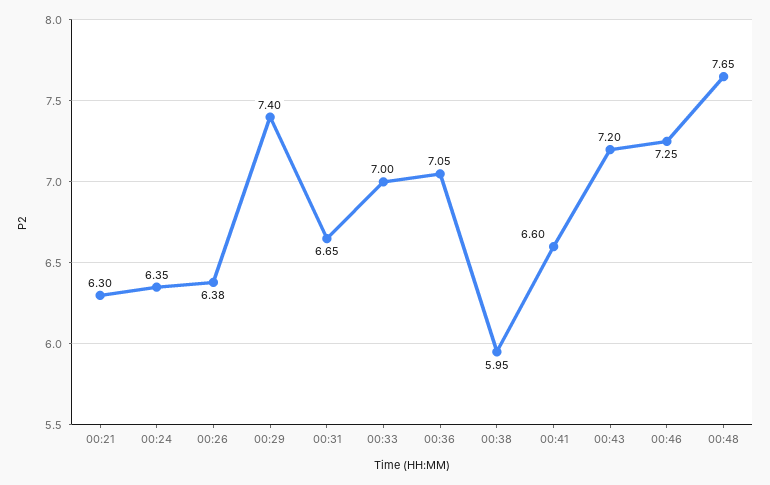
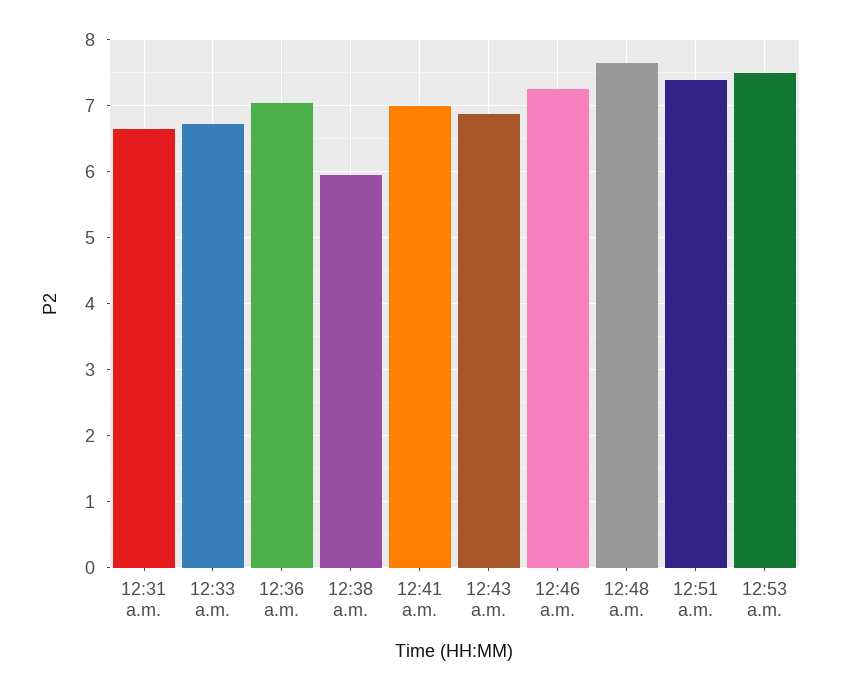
00:21: 6.3 -> none
00:24: 6.35 -> none
00:26: 6.38 -> none
00:29: 7.4 -> none
00:33: 7 -> 6.7
00:41: 6.6 -> 7
00:43: 7.2 -> 6.9
12:51 a.m.: none -> 7.4
12:53 a.m.: none -> 7.5

